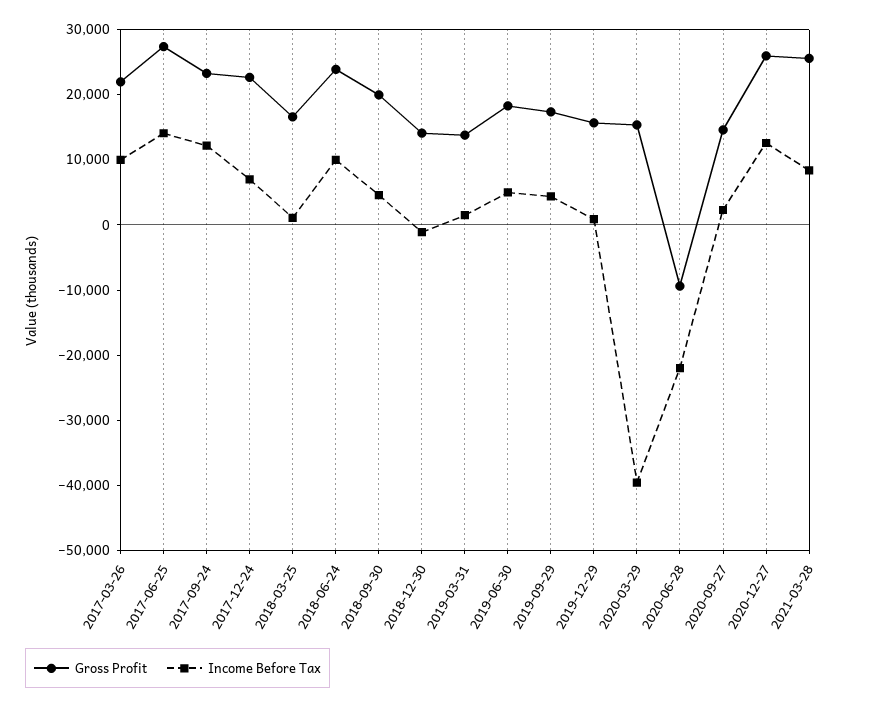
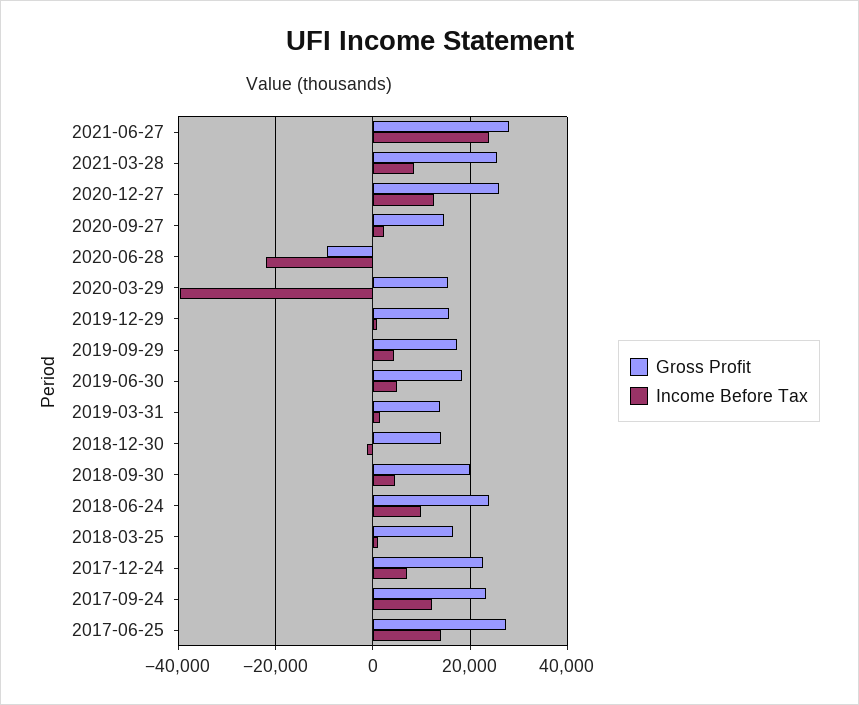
Gross Profit, 2017-03-26: 22000 -> none
Income Before Tax, 2017-03-26: 10000 -> none
Gross Profit, 2021-06-27: none -> 28000
Income Before Tax, 2021-06-27: none -> 24000

